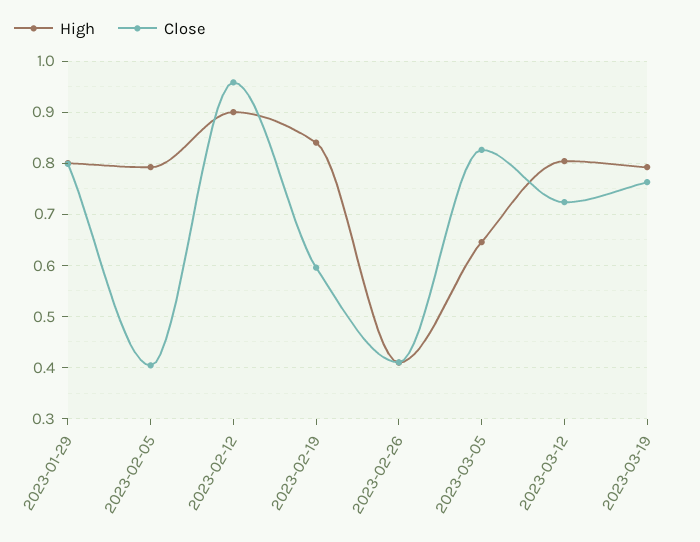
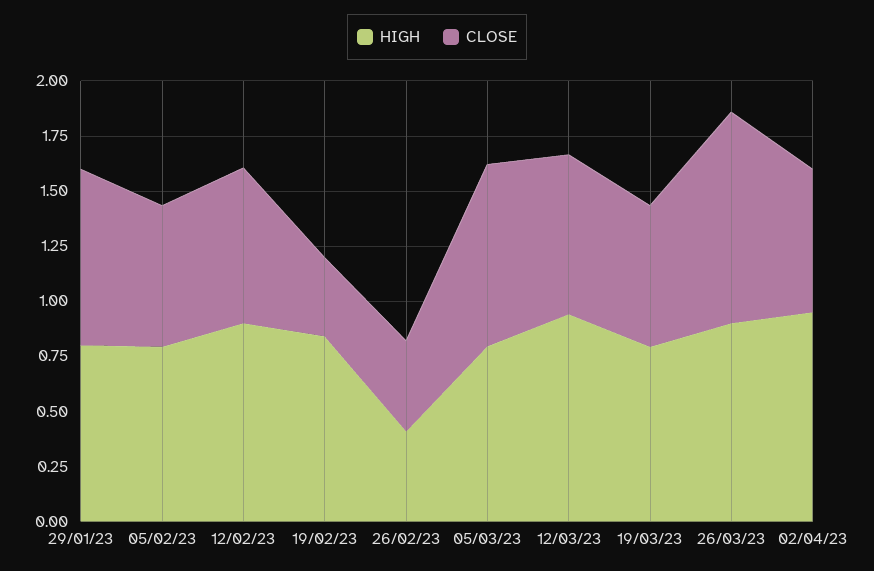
Close, 2023-02-05: 0.4 -> 0.65
Close, 2023-02-12: 0.96 -> 0.7
Close, 2023-02-19: 0.6 -> 0.35
High, 2023-03-05: 0.64 -> 0.8
High, 2023-03-12: 0.8 -> 0.95
Close, 2023-03-19: 0.76 -> 0.65
High, 26/03/23: none -> 0.9
Close, 26/03/23: none -> 0.95
High, 02/04/23: none -> 0.95
Close, 02/04/23: none -> 0.65

